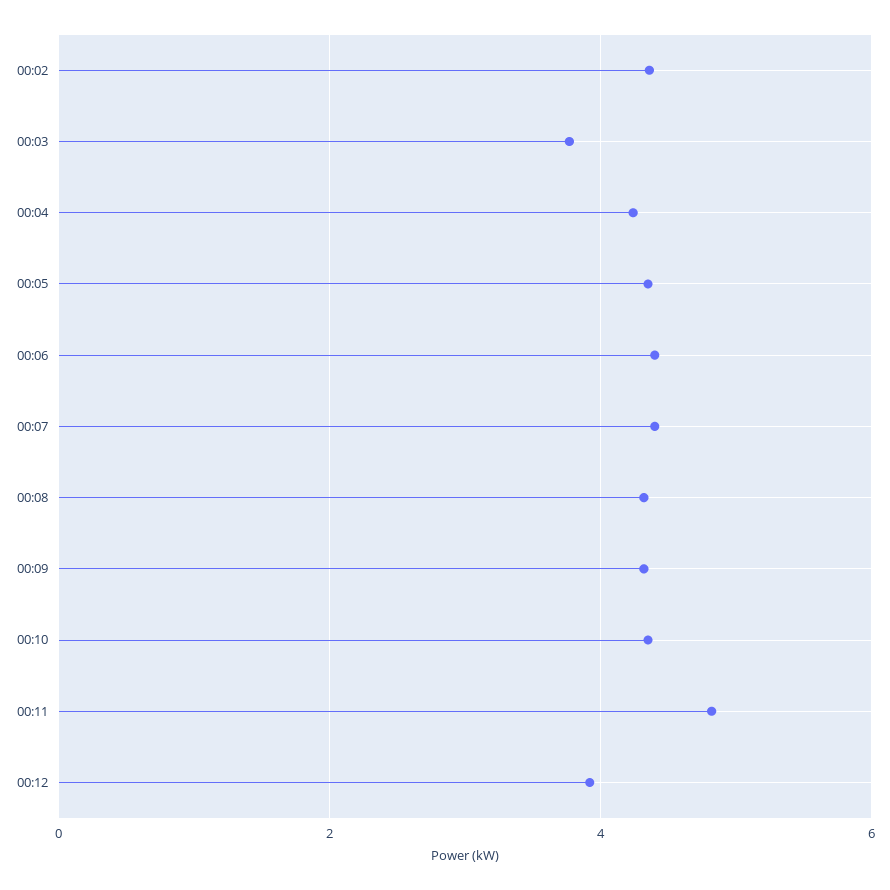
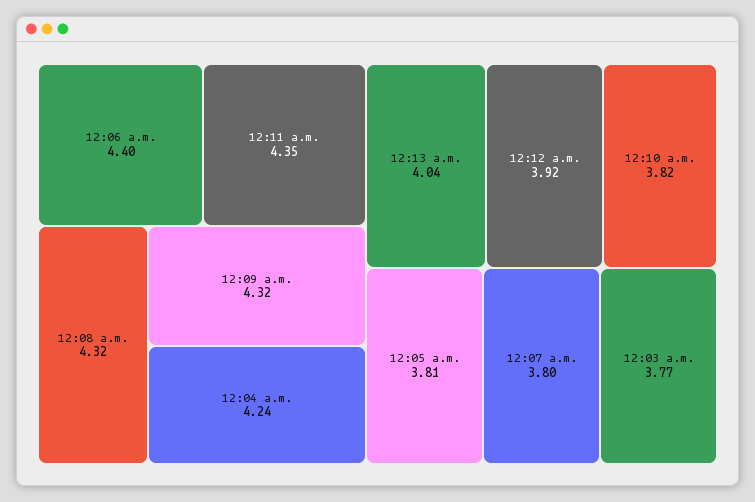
00:02: 4.4 -> none
00:05: 4.4 -> 3.81
00:07: 4.4 -> 3.8
00:10: 4.4 -> 3.82
00:11: 4.8 -> 4.35
12:13 a.m.: none -> 4.04

